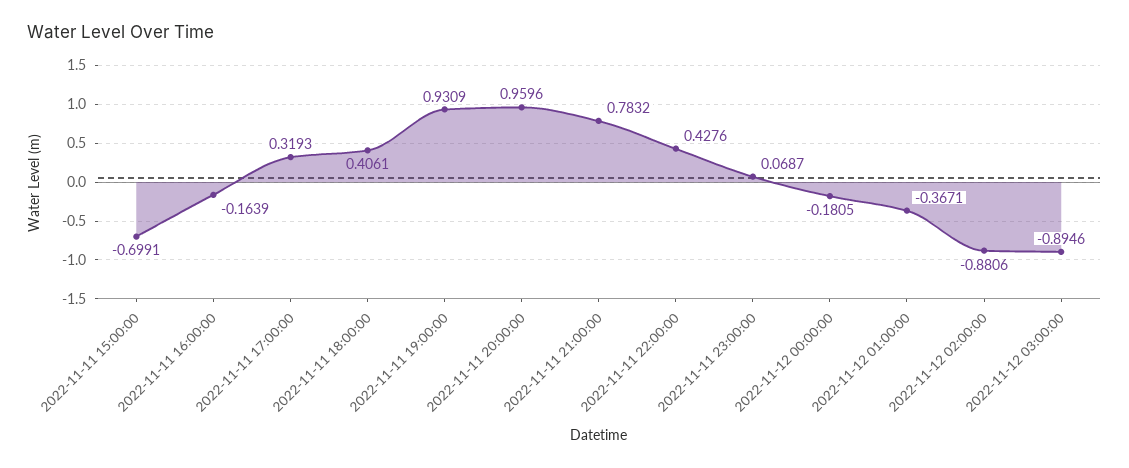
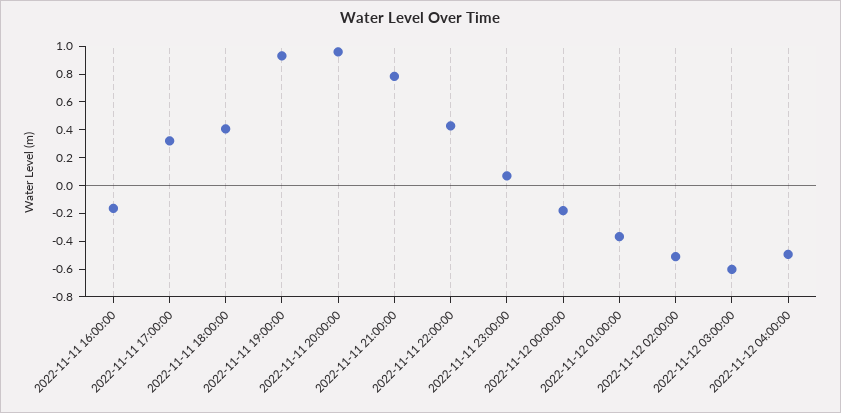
2022-11-11 15:00:00: -0.6991 -> none
2022-11-12 02:00:00: -0.8806 -> -0.5
2022-11-12 03:00:00: -0.8946 -> -0.6
2022-11-12 04:00:00: none -> -0.5

